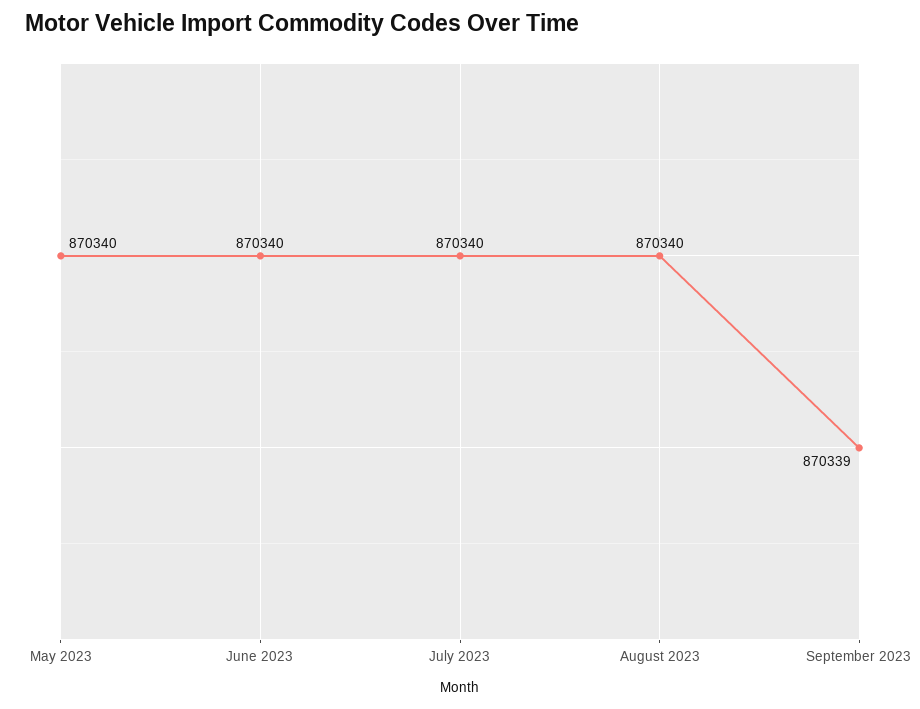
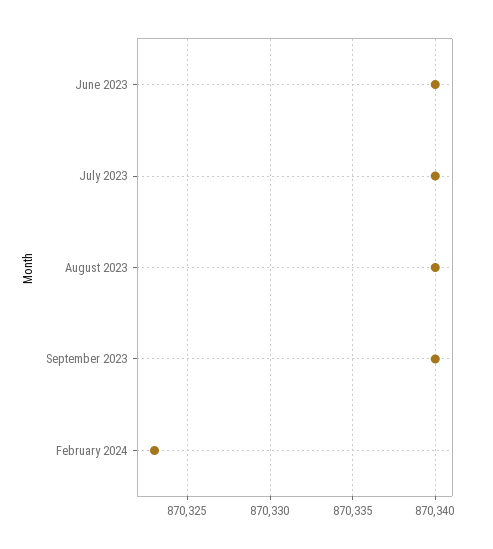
May 2023: 870340 -> none
September 2023: 870339 -> 870340
February 2024: none -> 870323

